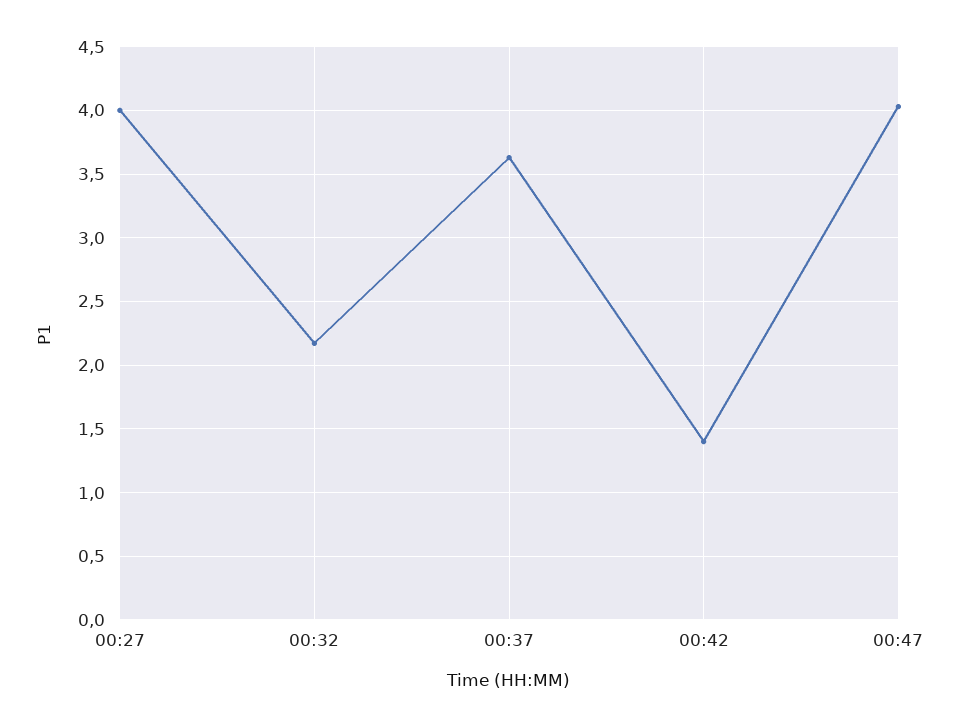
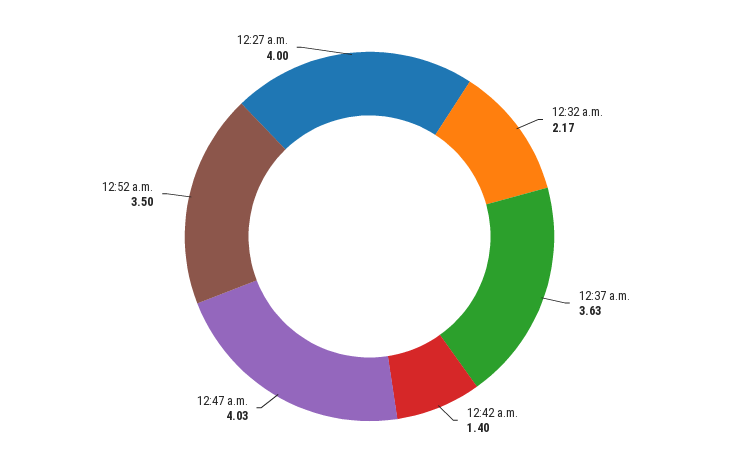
12:52 a.m.: none -> 3.5

